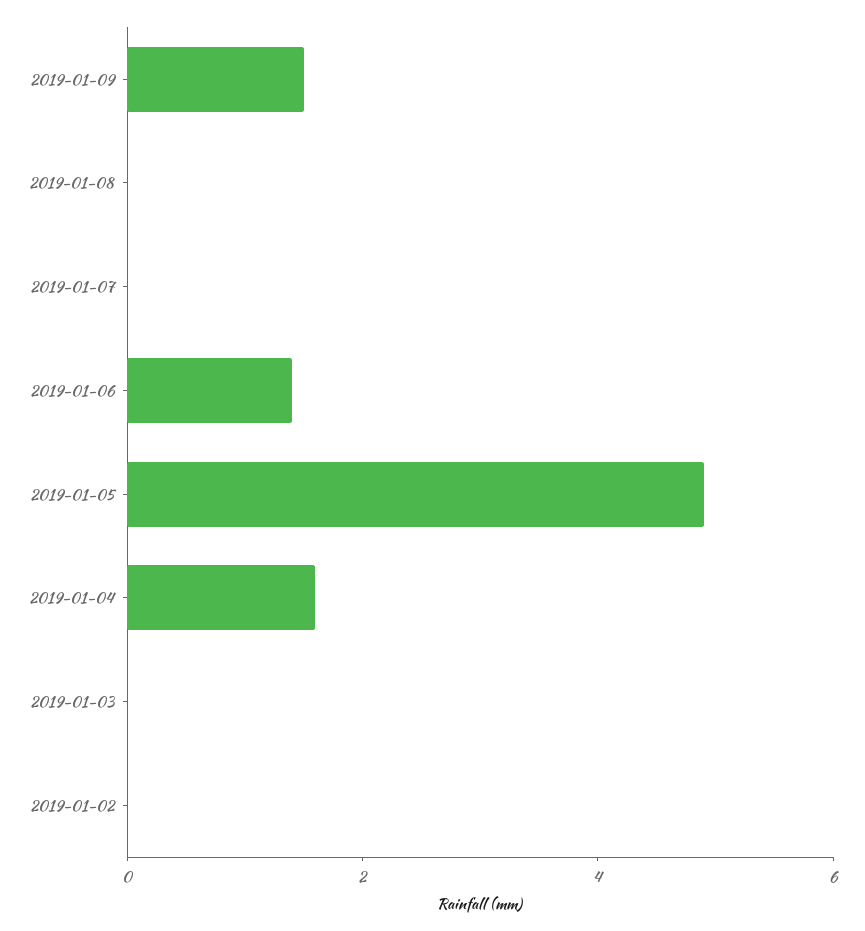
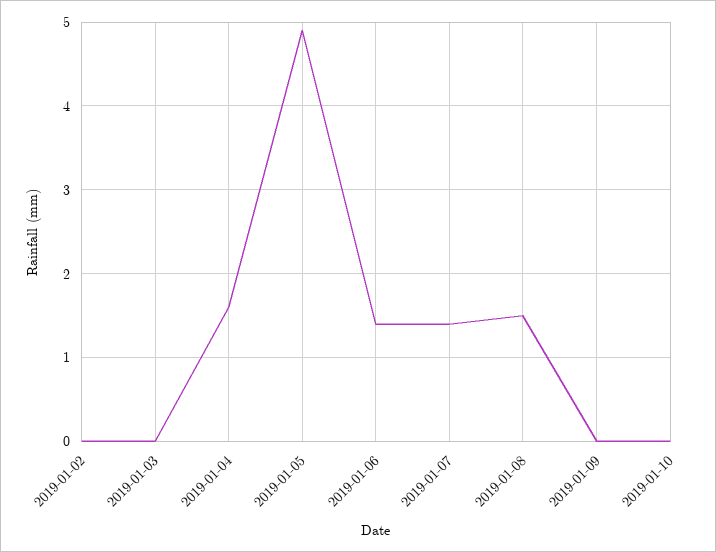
2019-01-09: 1.5 -> 0
2019-01-08: 0 -> 1.5
2019-01-07: 0 -> 1.4
2019-01-10: none -> 0

